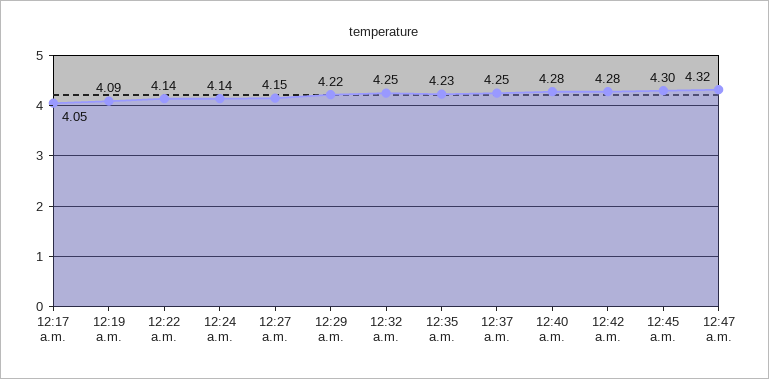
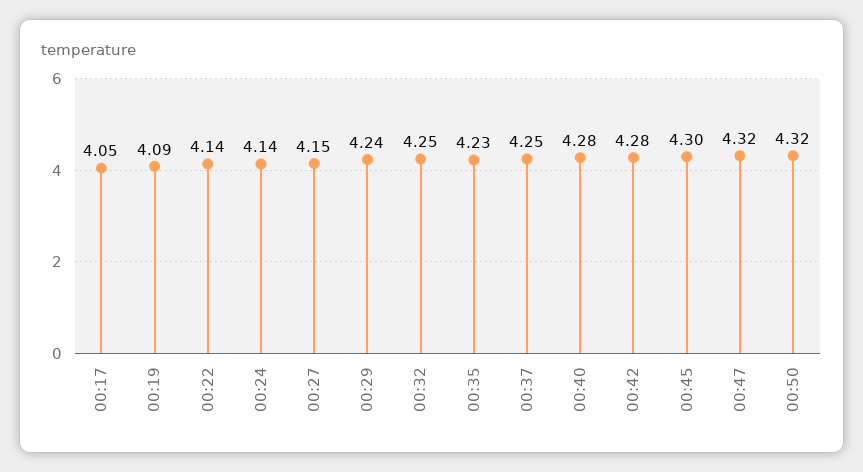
12:29 a.m.: 4.22 -> 4.24
00:50: none -> 4.32

